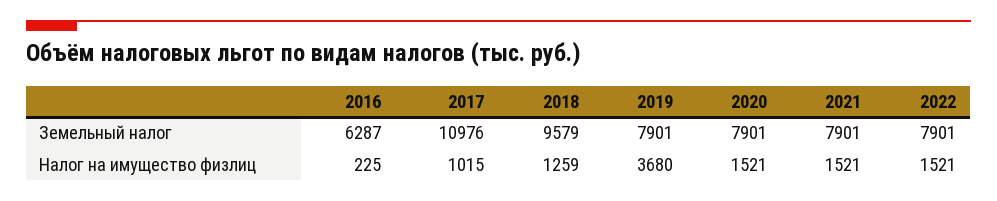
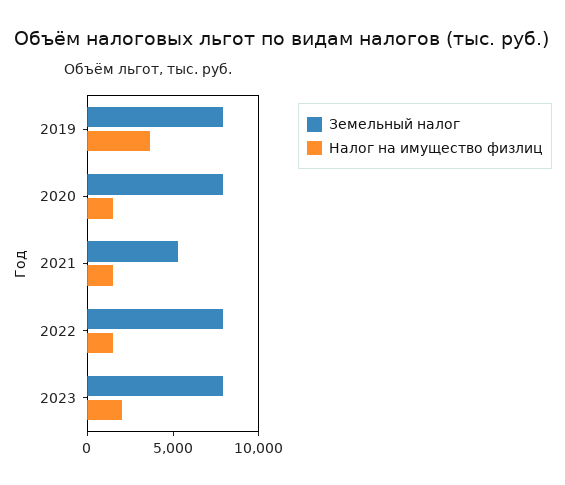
Земельный налог, 2016: 6287 -> none
Земельный налог, 2017: 10976 -> none
Земельный налог, 2018: 9579 -> none
Земельный налог, 2021: 7901 -> 5000
Налог на имущество физлиц, 2016: 225 -> none
Налог на имущество физлиц, 2017: 1015 -> none
Налог на имущество физлиц, 2018: 1259 -> none
Земельный налог, 2023: none -> 8000
Налог на имущество физлиц, 2023: none -> 2000

